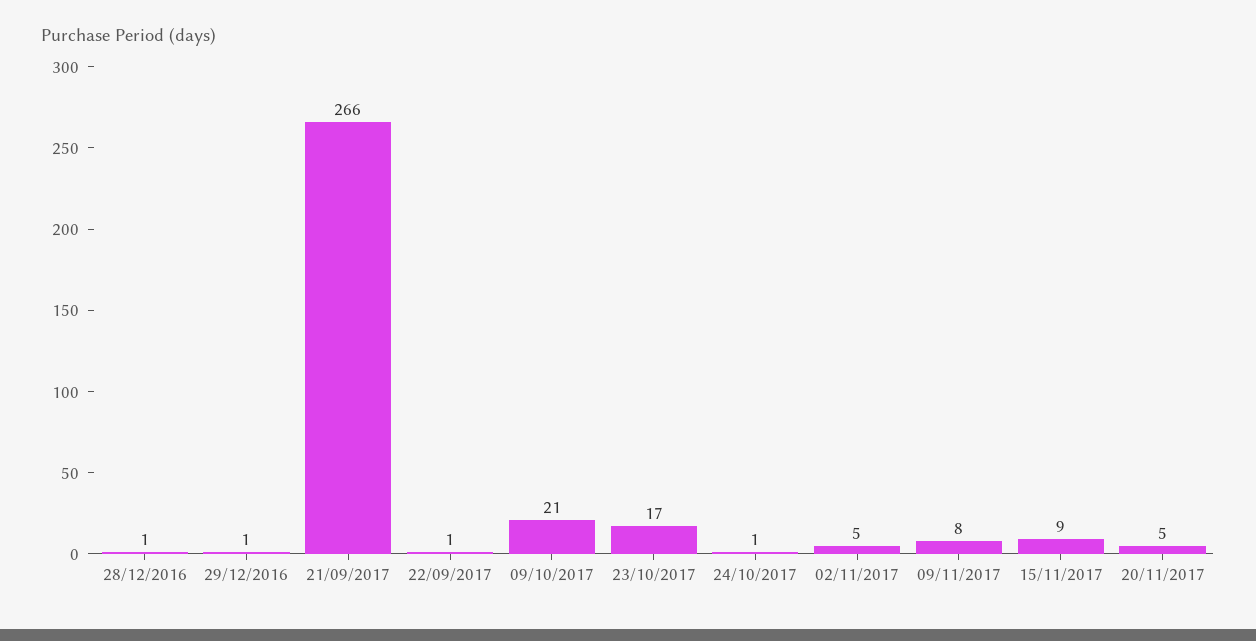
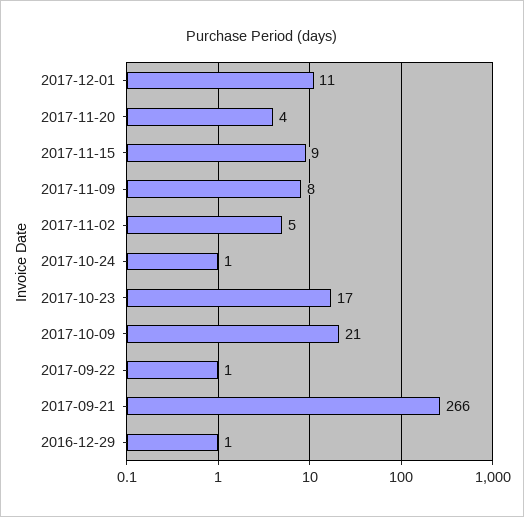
28/12/2016: 1 -> none
20/11/2017: 5 -> 4
2017-12-01: none -> 11

